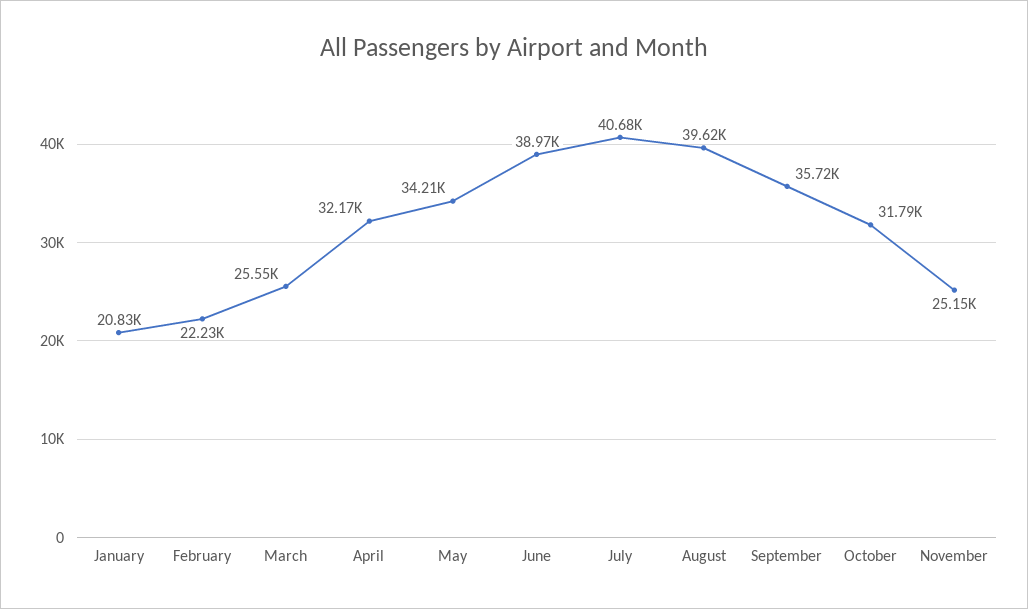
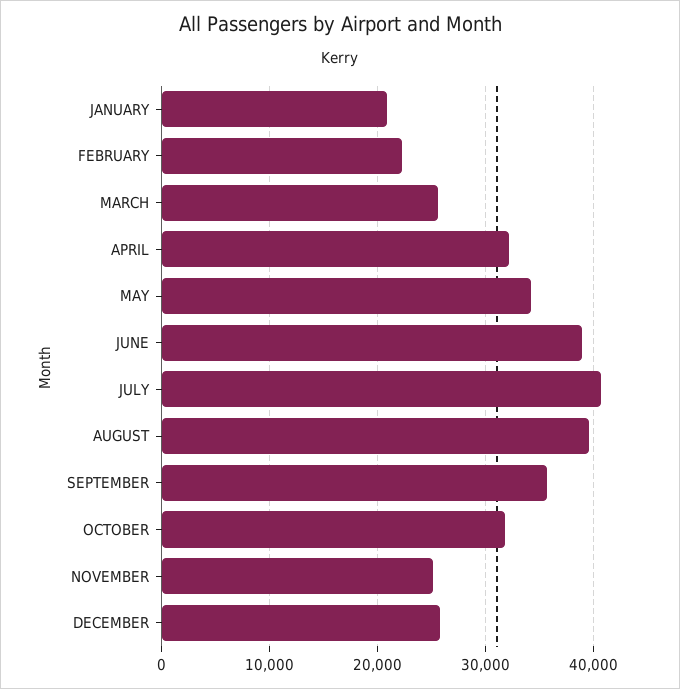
DECEMBER: none -> 26000

